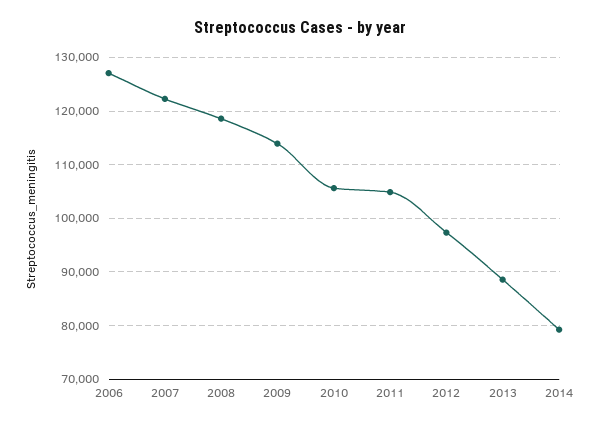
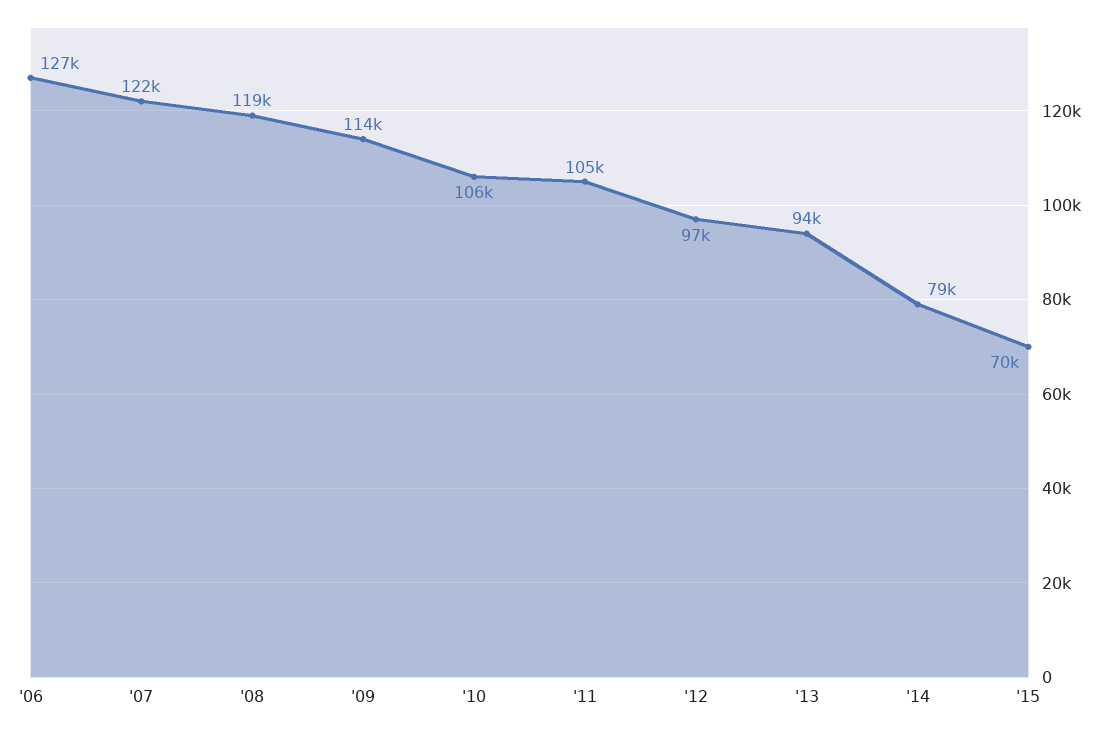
2013: 88000 -> 94000
'15: none -> 70000

